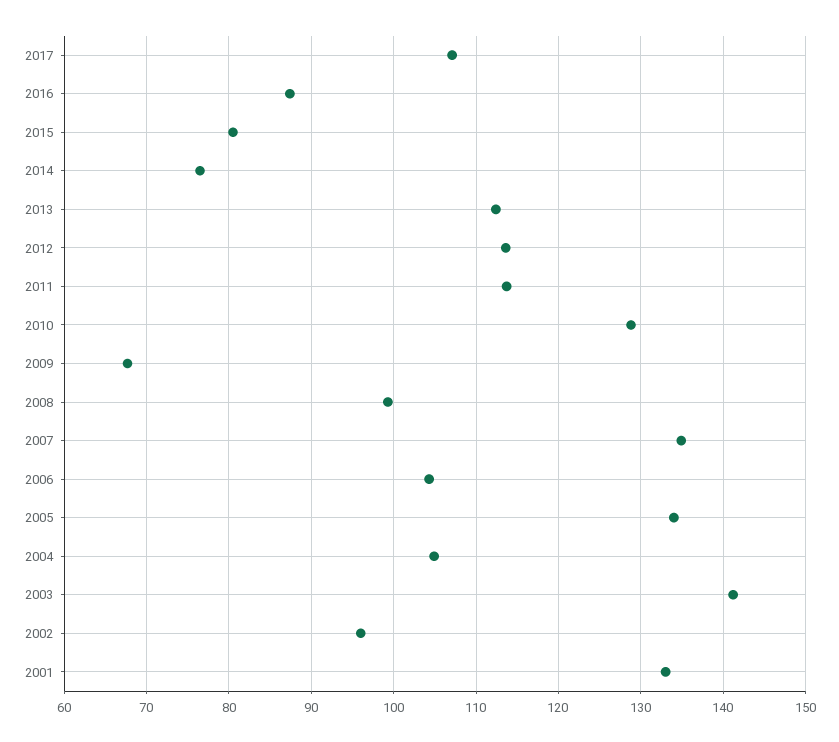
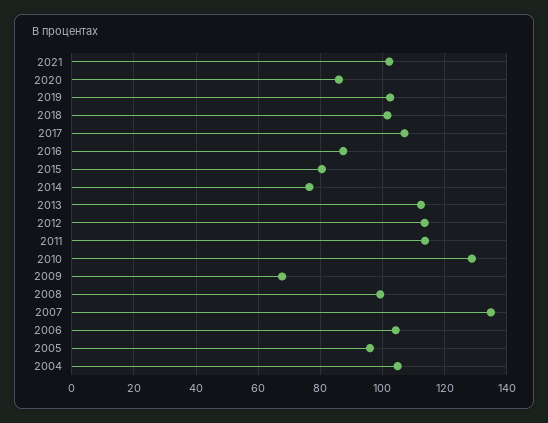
2005: 134 -> 96
2003: 141 -> none
2002: 96 -> none
2001: 133 -> none
2021: none -> 102
2020: none -> 86
2019: none -> 102
2018: none -> 102

